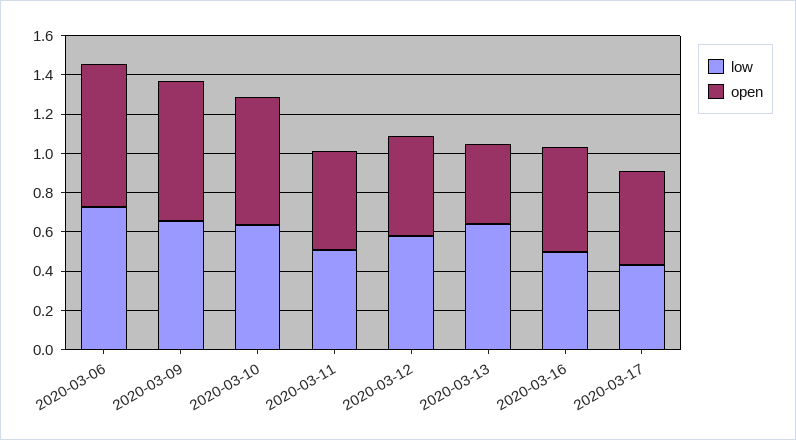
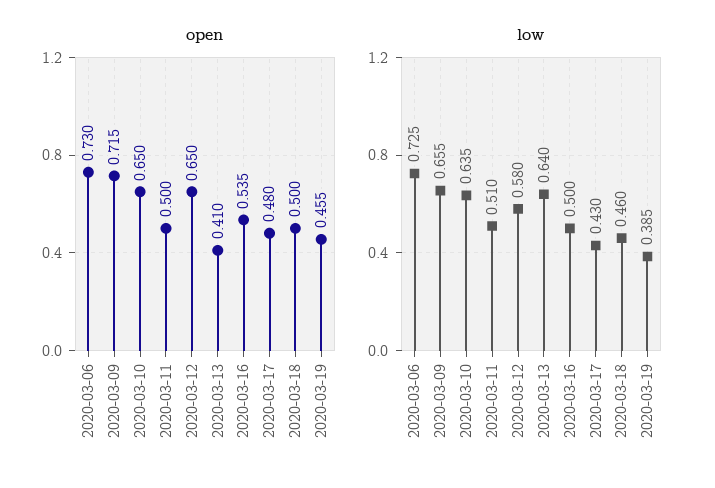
open, 2020-03-12: 0.5 -> 0.65
open, 2020-03-18: none -> 0.5
open, 2020-03-19: none -> 0.455
low, 2020-03-18: none -> 0.46
low, 2020-03-19: none -> 0.385

